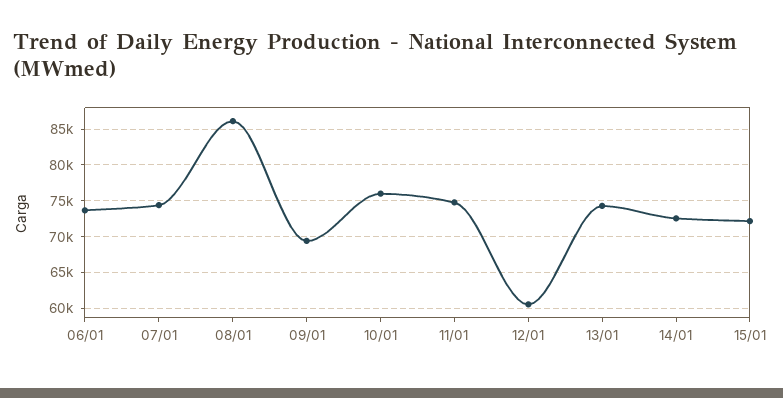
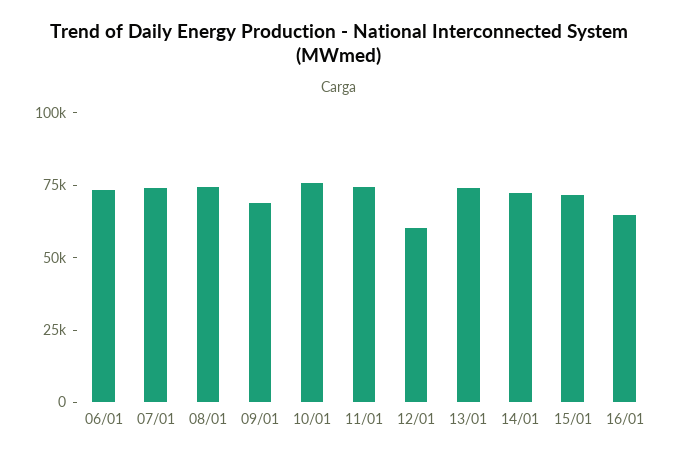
08/01: 86000 -> 75000
16/01: none -> 65000

